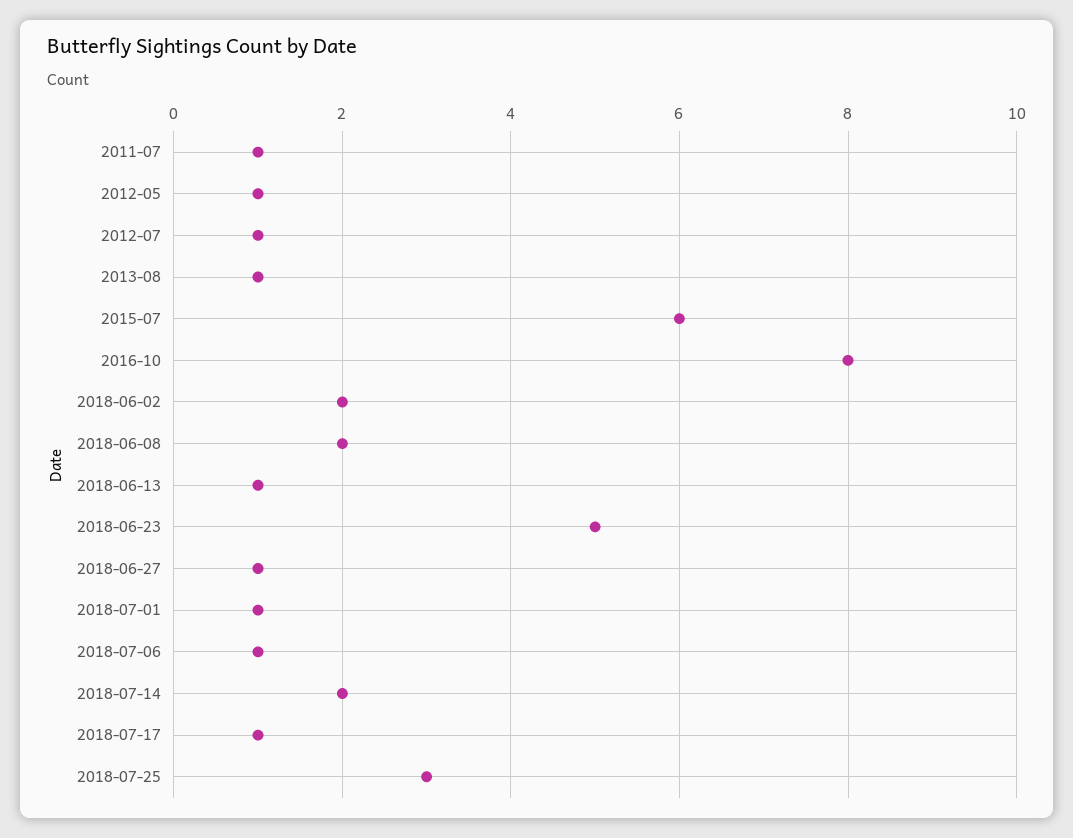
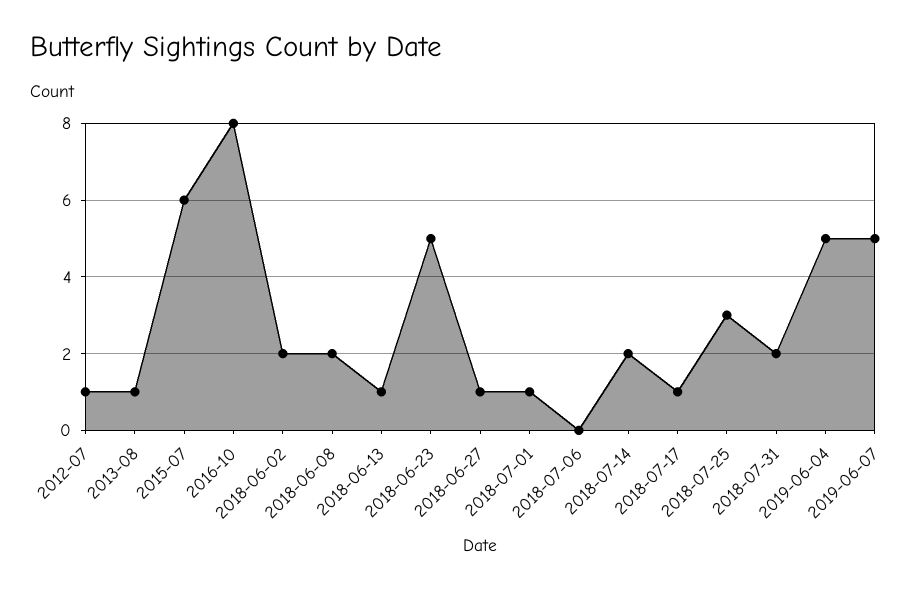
2011-07: 1 -> none
2012-05: 1 -> none
2018-07-06: 1 -> 0
2018-07-31: none -> 2
2019-06-04: none -> 5
2019-06-07: none -> 5

